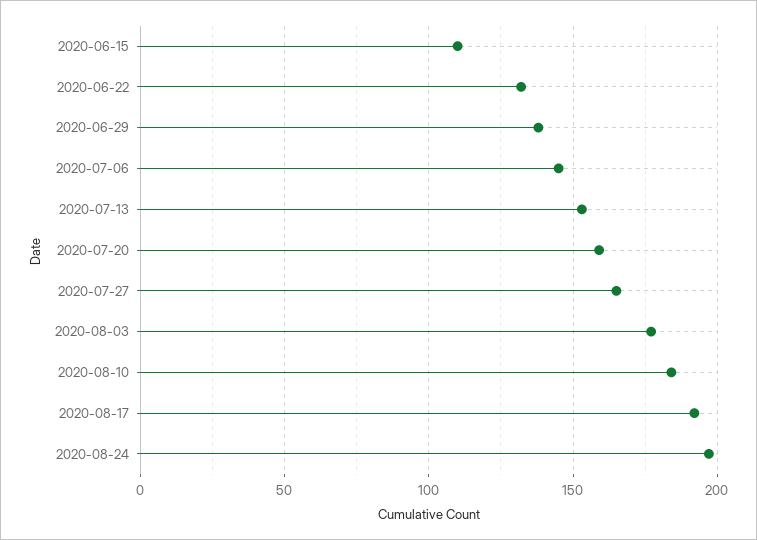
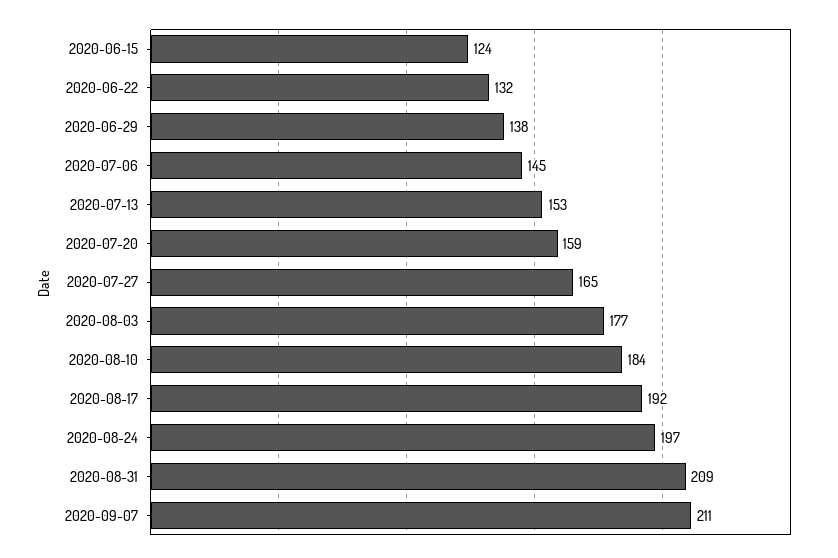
2020-06-15: 110 -> 124
2020-08-31: none -> 209
2020-09-07: none -> 211

